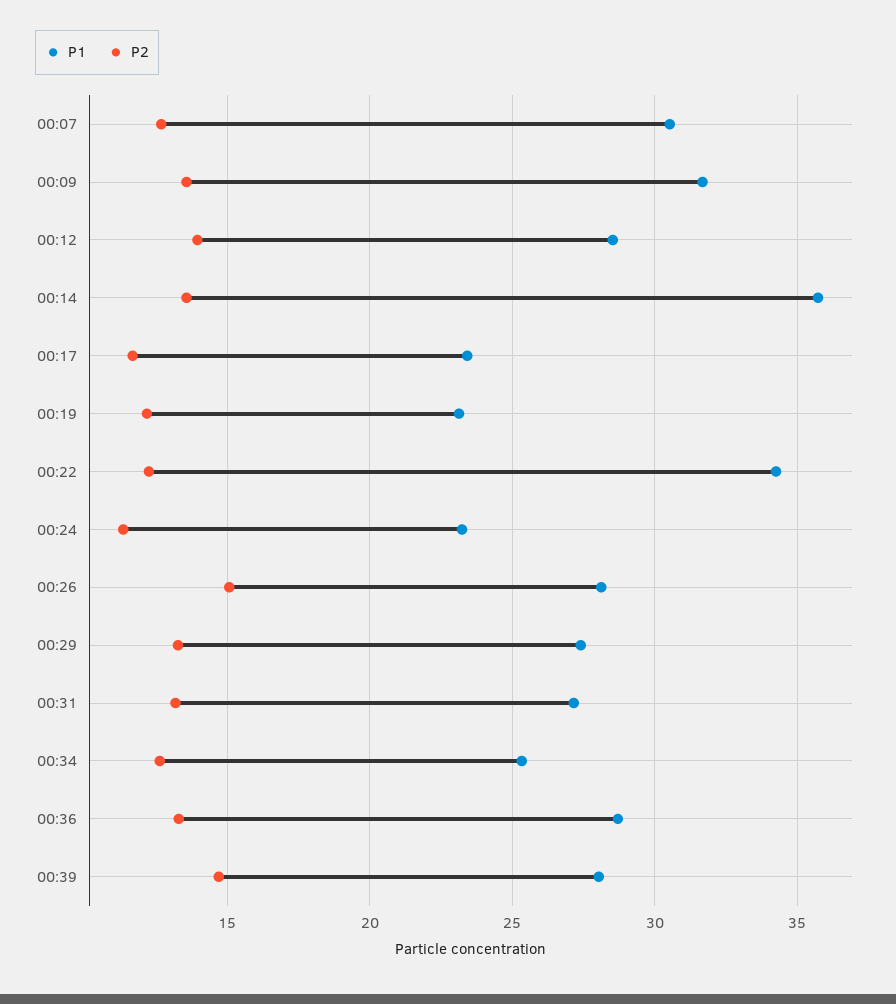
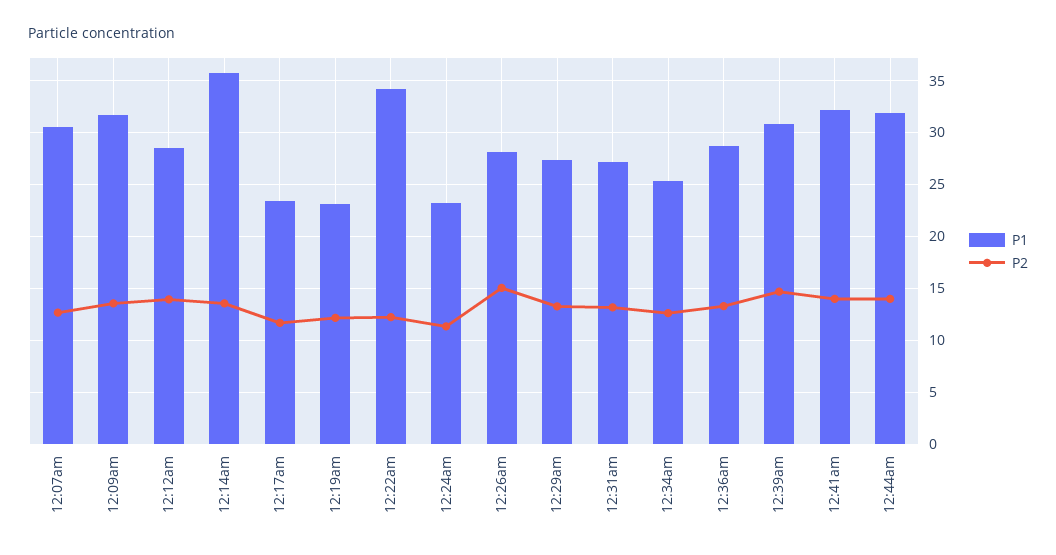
P1, 00:39: 28 -> 31
P1, 12:41am: none -> 32
P2, 12:41am: none -> 14
P1, 12:44am: none -> 32
P2, 12:44am: none -> 14

